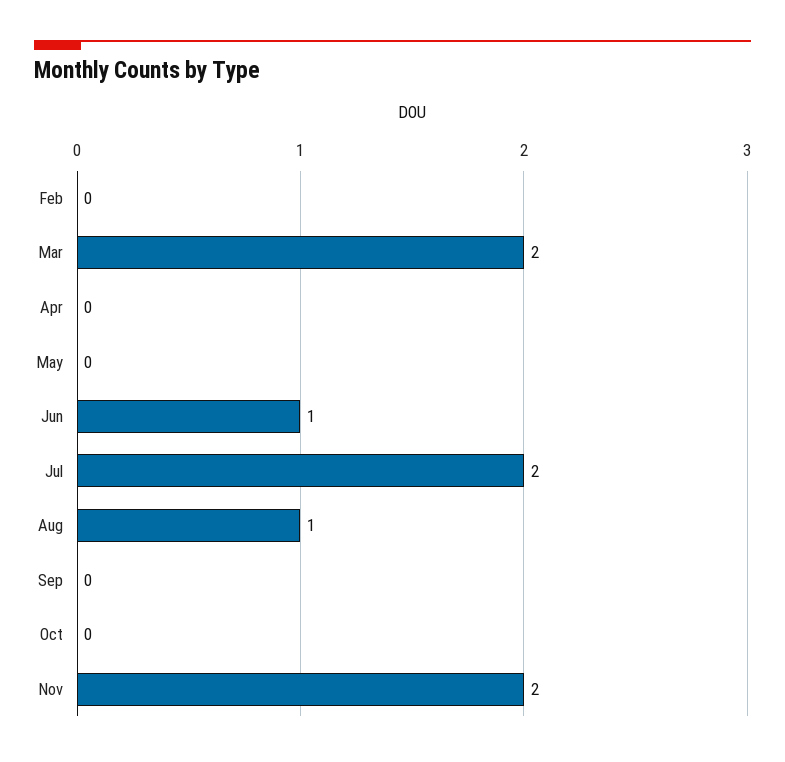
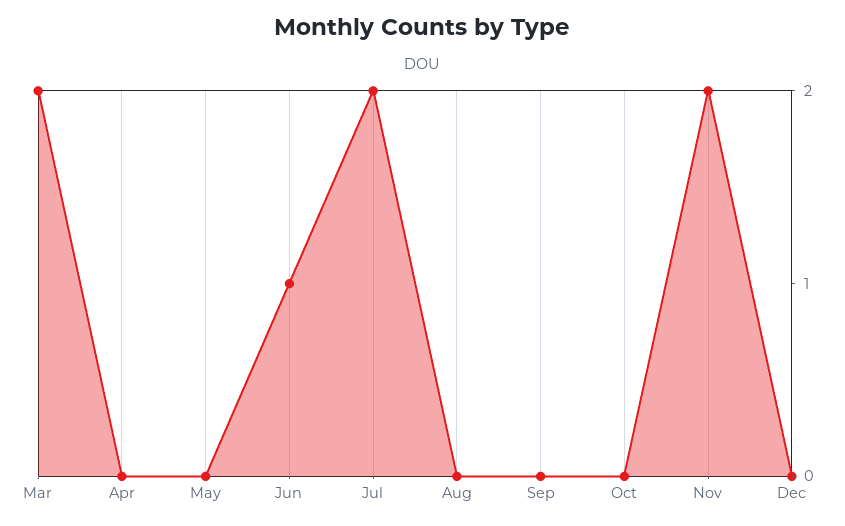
Feb: 0 -> none
Aug: 1 -> 0
Dec: none -> 0

